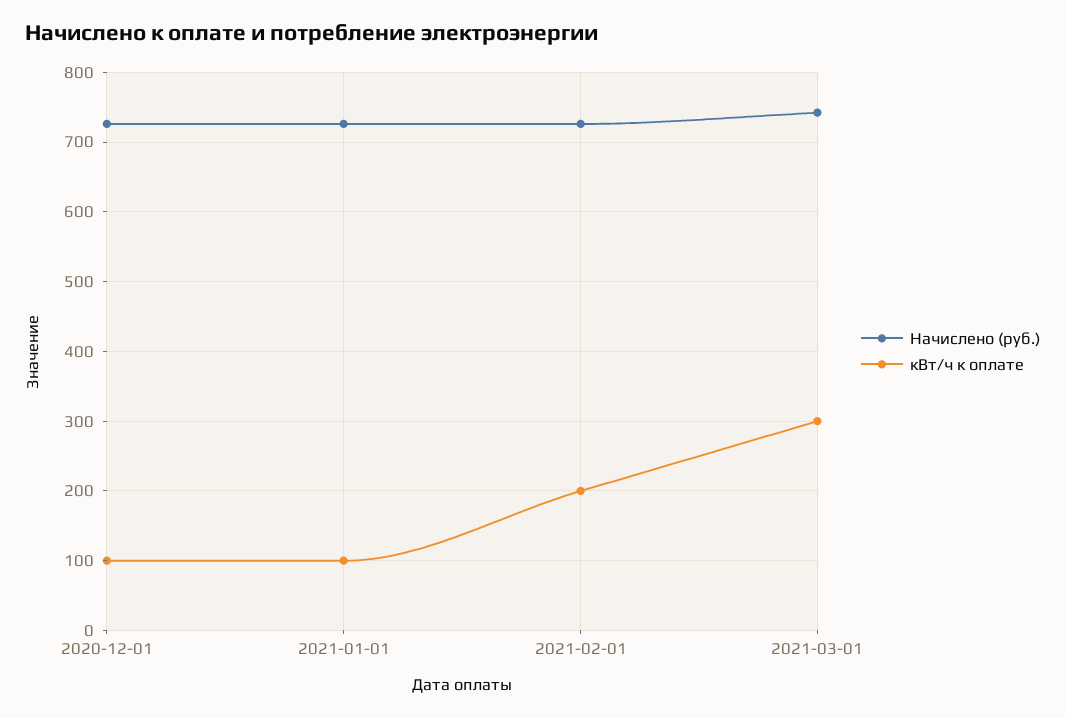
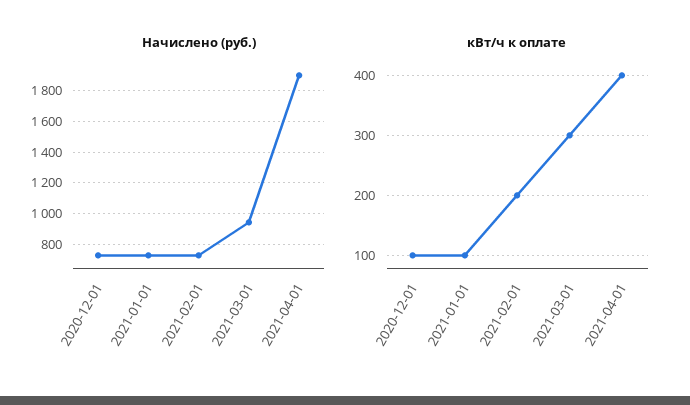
Начислено (руб.), 2021-03-01: 740 -> 950
Начислено (руб.), 2021-04-01: none -> 1900
кВт/ч к оплате, 2021-04-01: none -> 400

